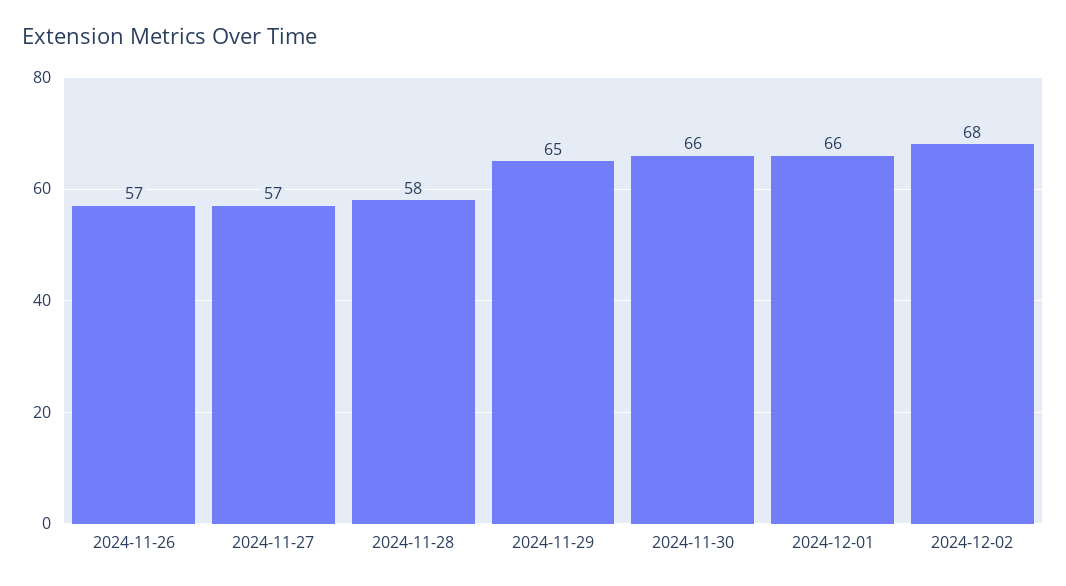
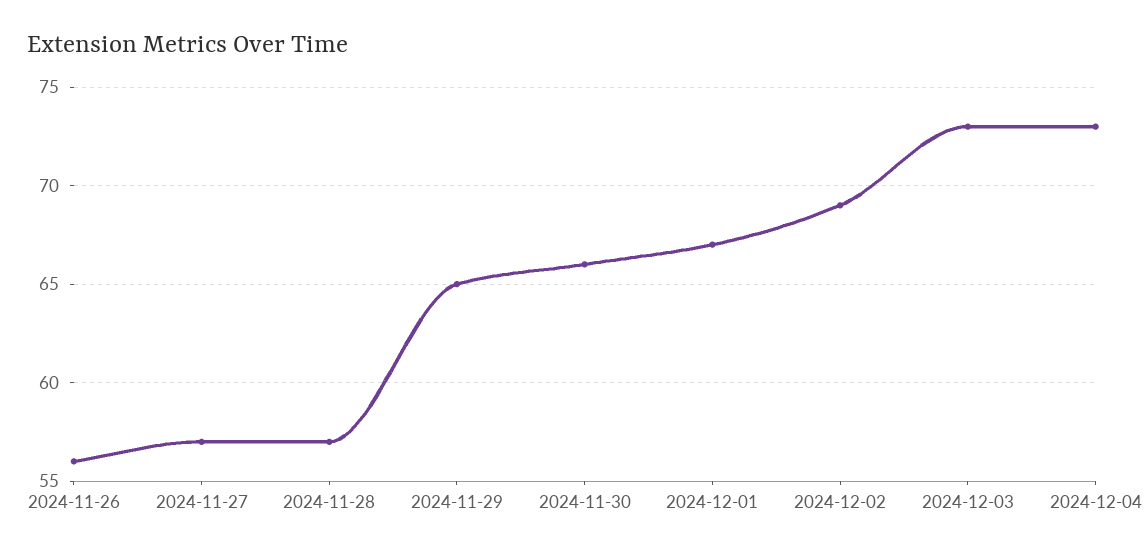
2024-11-26: 57 -> 56
2024-11-28: 58 -> 57
2024-12-01: 66 -> 67
2024-12-02: 68 -> 69
2024-12-03: none -> 73
2024-12-04: none -> 73

